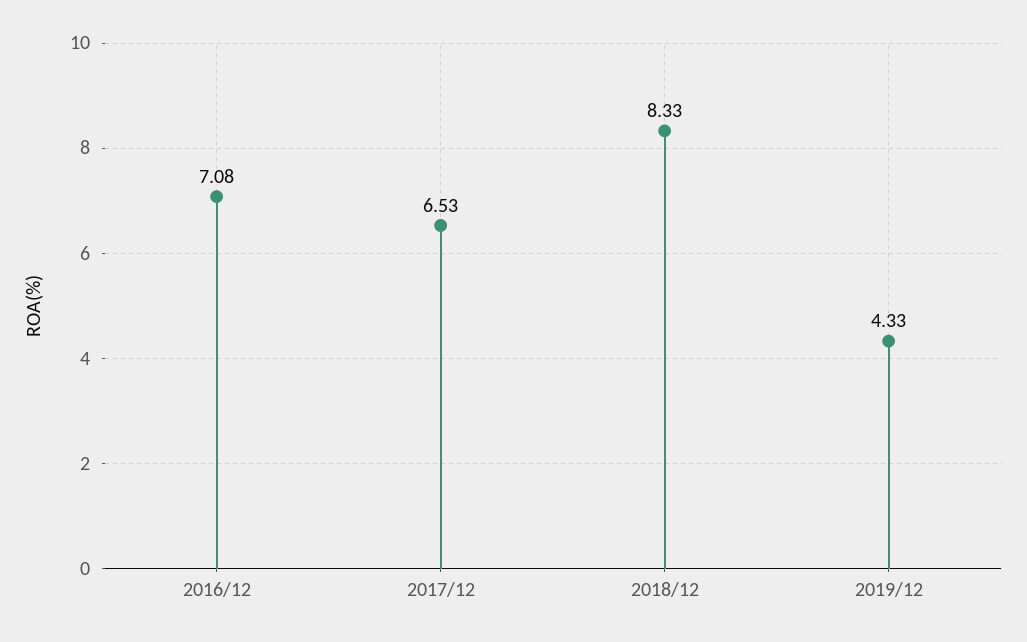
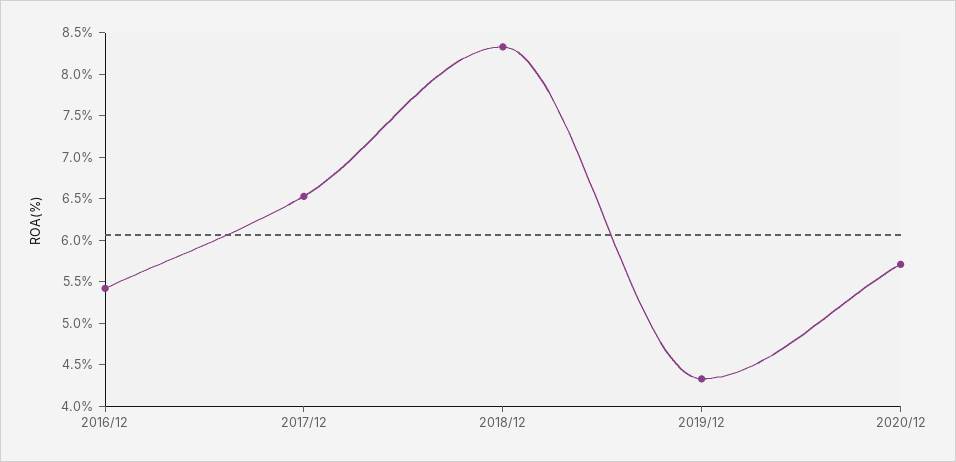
2016/12: 7.08 -> 5.4
2020/12: none -> 5.7

